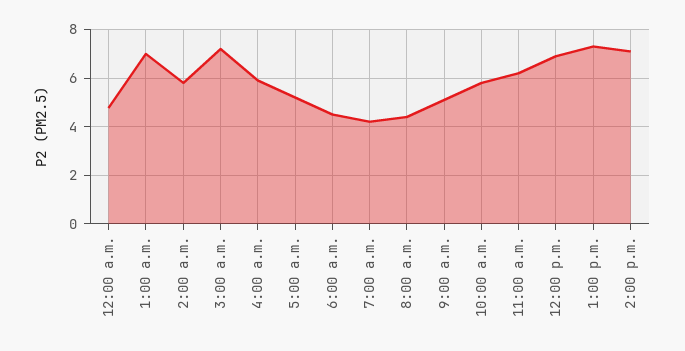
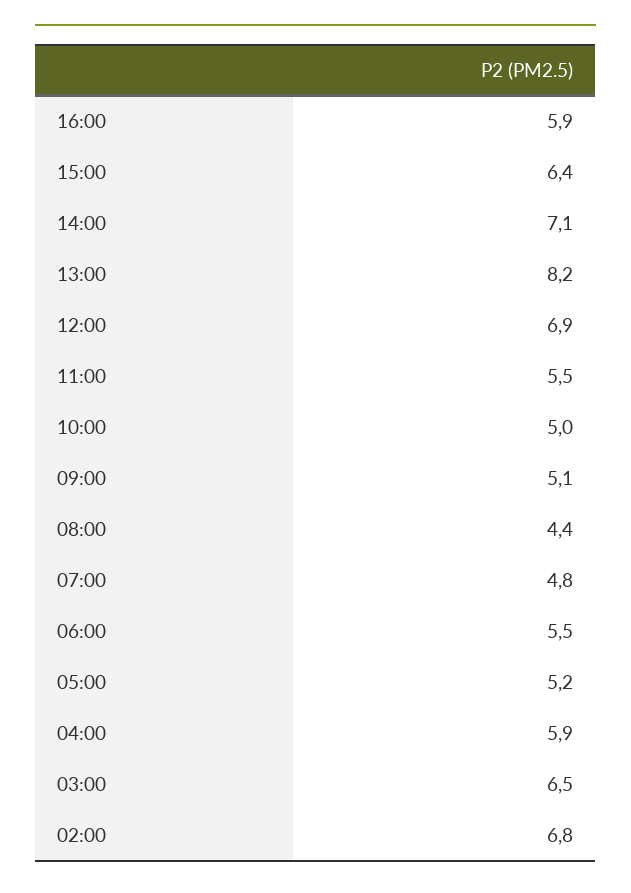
12:00 a.m.: 4.75 -> none
1:00 a.m.: 7 -> none
2:00 a.m.: 5.75 -> 6.8
3:00 a.m.: 7.25 -> 6.5
6:00 a.m.: 4.5 -> 5.5
7:00 a.m.: 4.25 -> 4.8
10:00 a.m.: 5.75 -> 5
11:00 a.m.: 6.25 -> 5.5
1:00 p.m.: 7.25 -> 8.2
16:00: none -> 5.9
15:00: none -> 6.4

